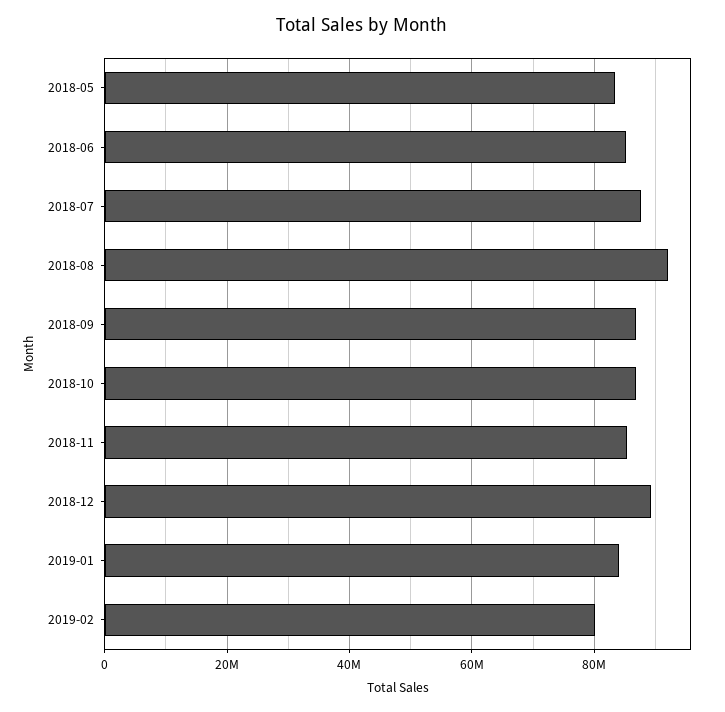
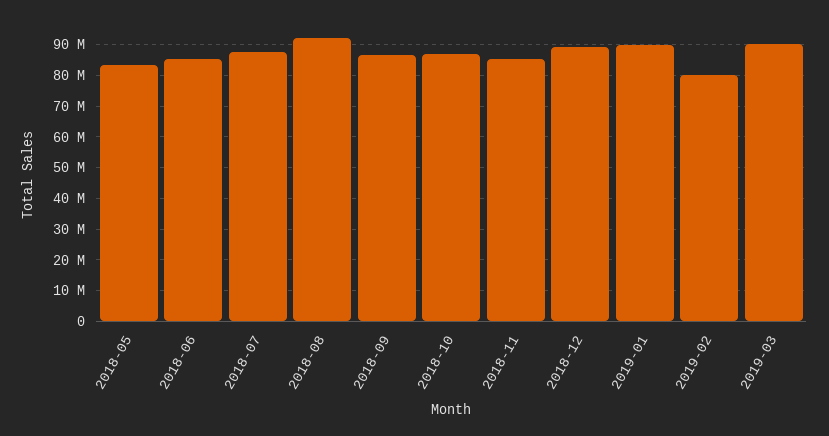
2019-01: 84000000 -> 90000000
2019-03: none -> 90000000

